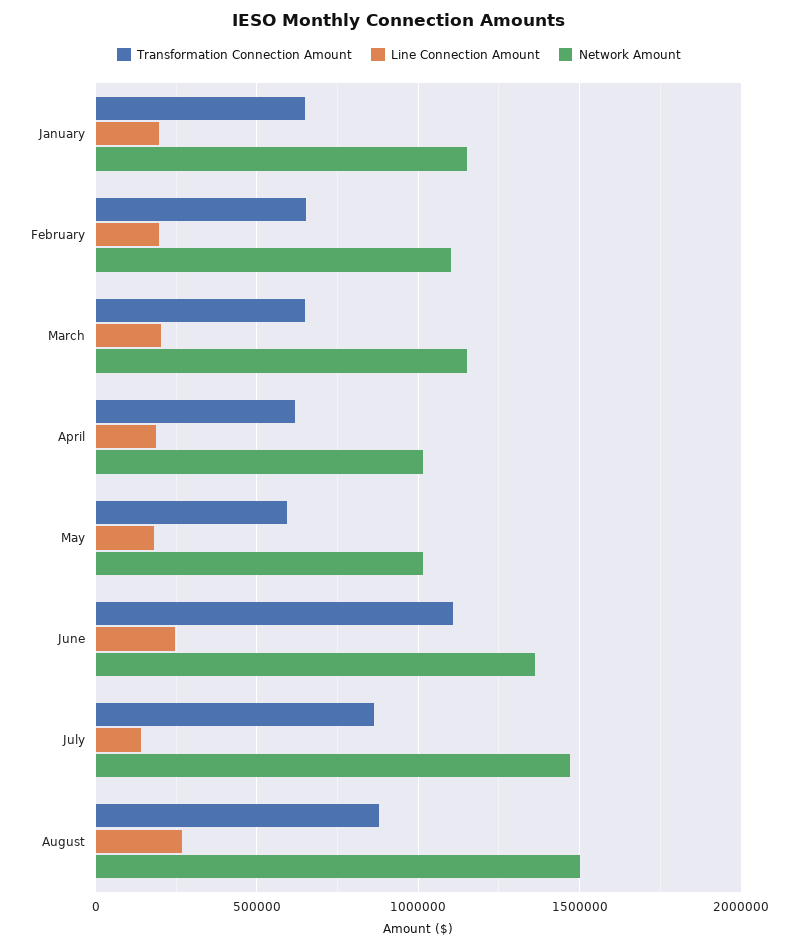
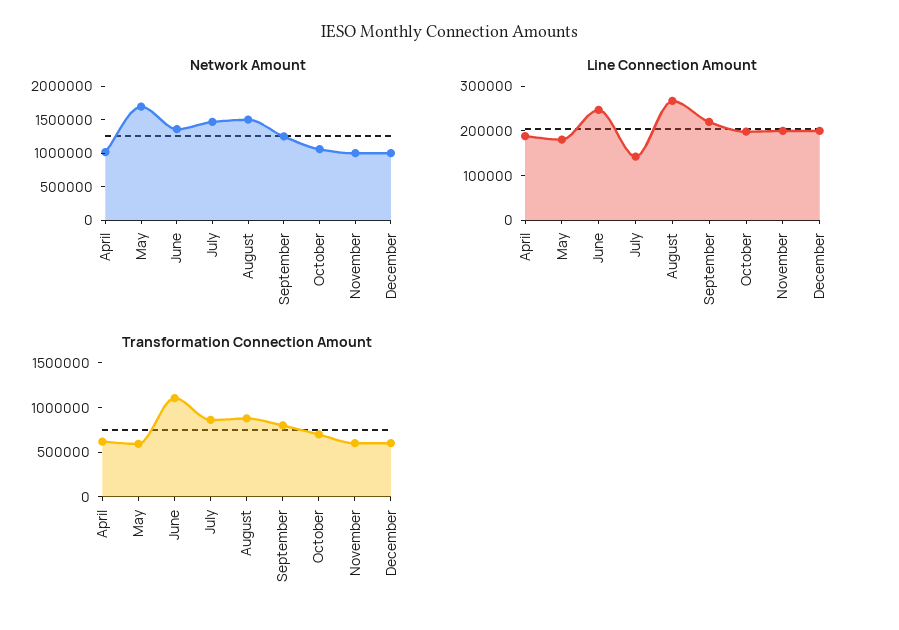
Transformation Connection Amount, January: 650000 -> none
Line Connection Amount, January: 200000 -> none
Network Amount, January: 1150000 -> none
Transformation Connection Amount, February: 650000 -> none
Line Connection Amount, February: 200000 -> none
Network Amount, February: 1100000 -> none
Transformation Connection Amount, March: 650000 -> none
Line Connection Amount, March: 200000 -> none
Network Amount, March: 1150000 -> none
Network Amount, May: 1000000 -> 1750000
Network Amount, September: none -> 1250000
Network Amount, October: none -> 1000000
Network Amount, November: none -> 1000000
Network Amount, December: none -> 1000000
Line Connection Amount, September: none -> 220000
Line Connection Amount, October: none -> 200000
Line Connection Amount, November: none -> 200000
Line Connection Amount, December: none -> 200000
Transformation Connection Amount, September: none -> 800000
Transformation Connection Amount, October: none -> 700000
Transformation Connection Amount, November: none -> 600000
Transformation Connection Amount, December: none -> 600000

